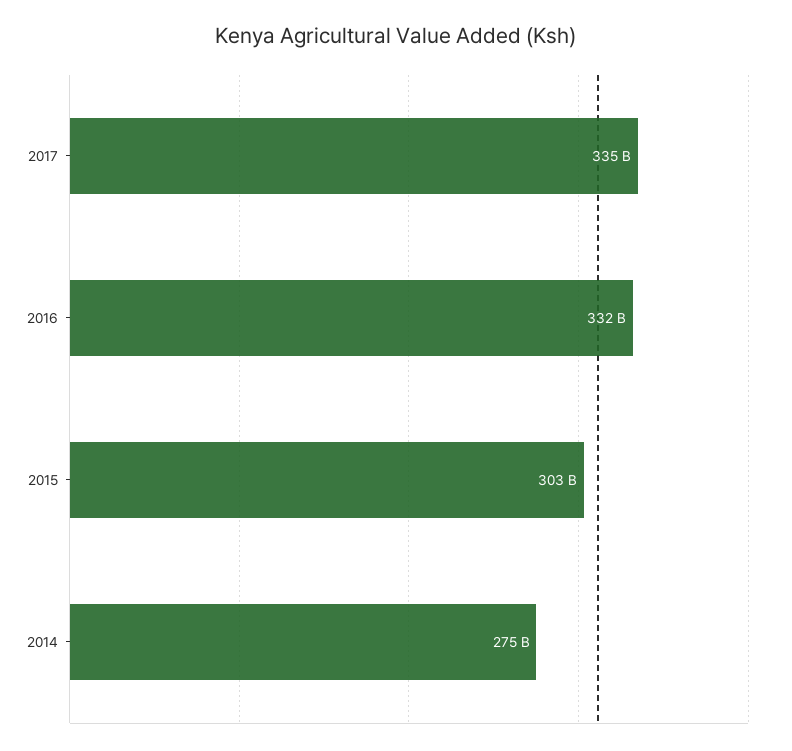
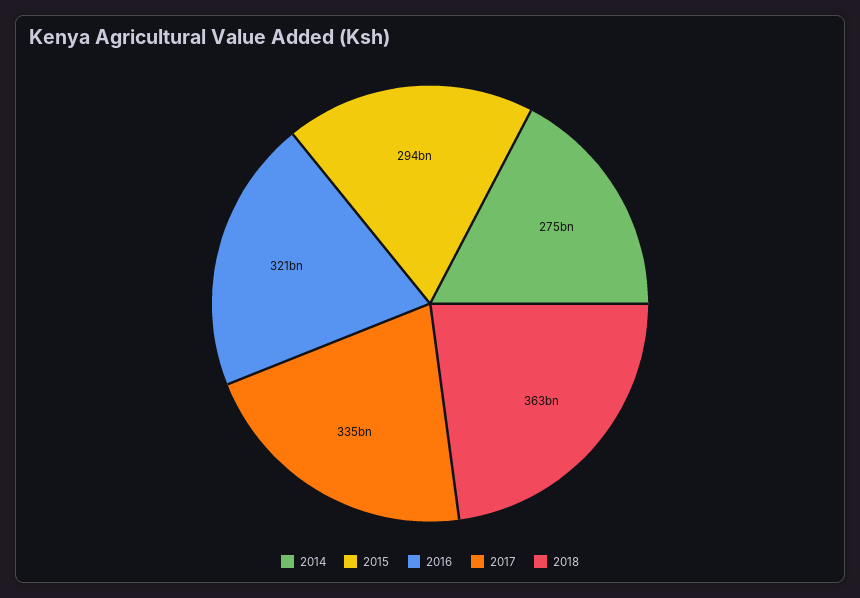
2016: 332000000000 -> 321000000000
2015: 303000000000 -> 294000000000
2018: none -> 363000000000

